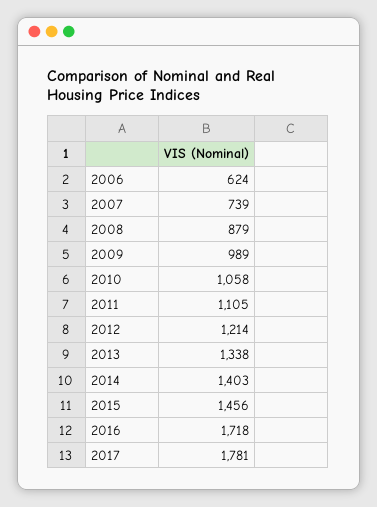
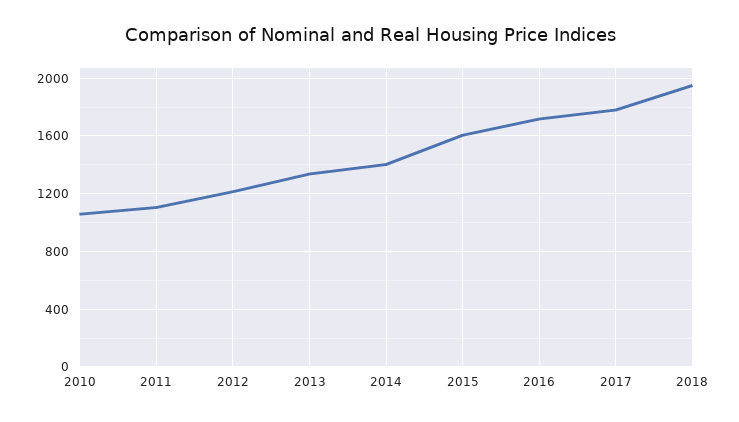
2006: 624 -> none
2007: 739 -> none
2008: 879 -> none
2009: 989 -> none
2015: 1456 -> 1600
2018: none -> 1950

